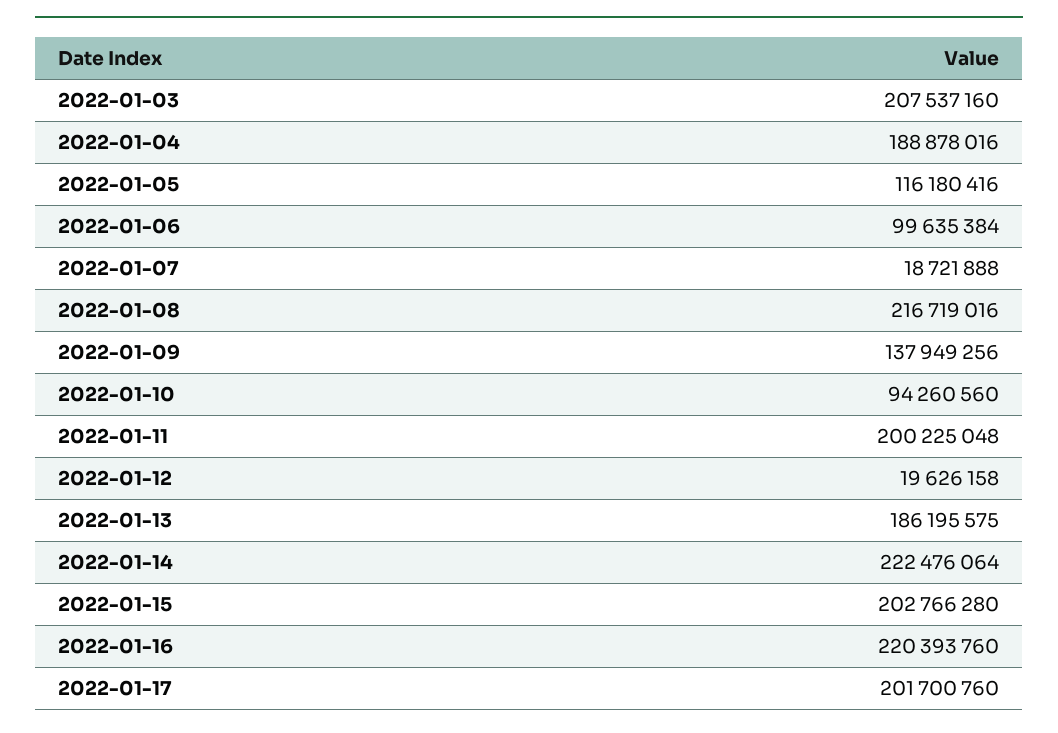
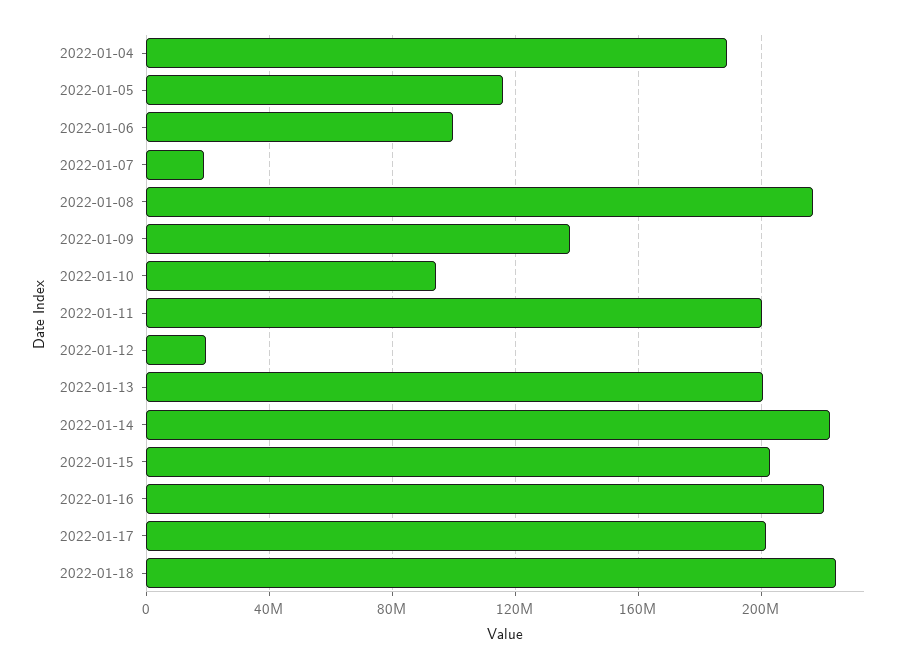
2022-01-03: 207537160 -> none
2022-01-13: 186195575 -> 200000000
2022-01-18: none -> 225000000

